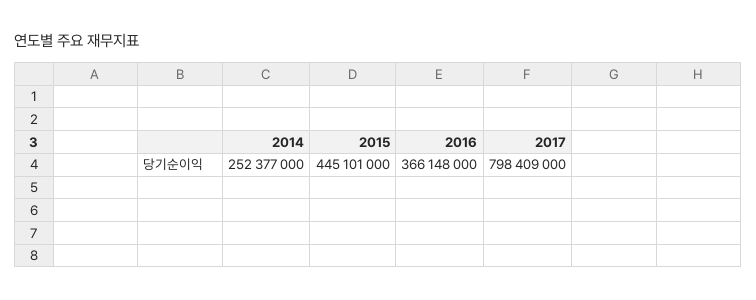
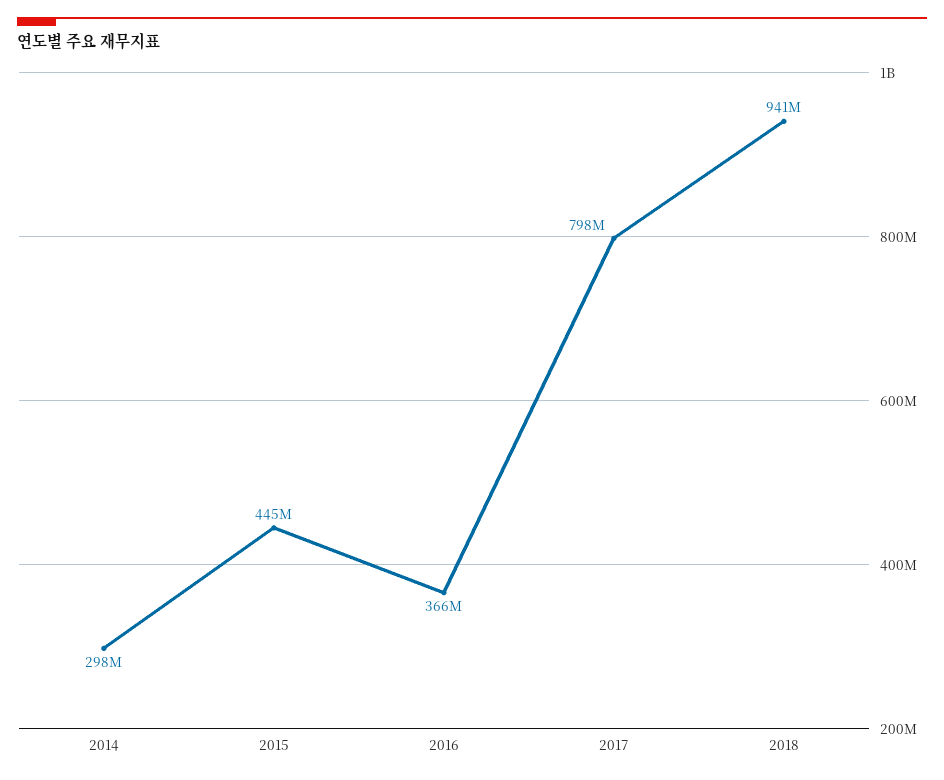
2014: 252377000 -> 298000000
2018: none -> 941000000

